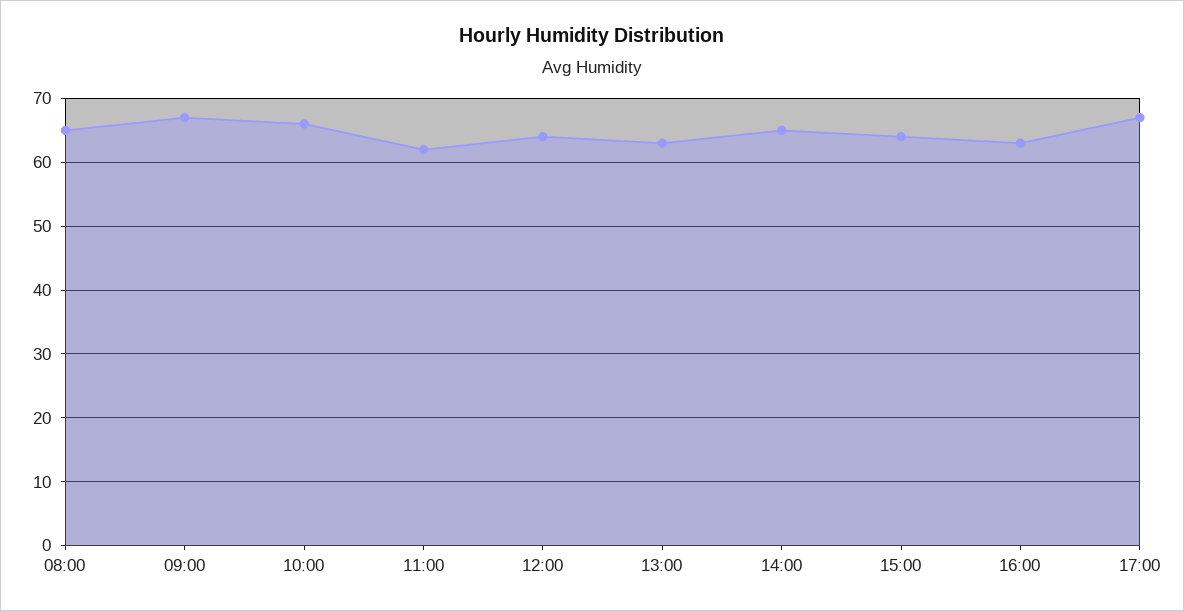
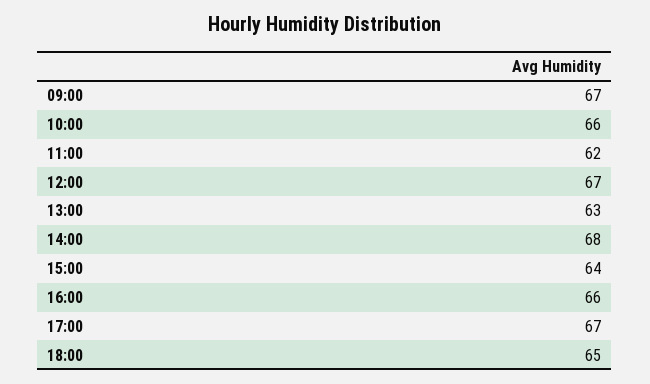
08:00: 65 -> none
12:00: 64 -> 67
14:00: 65 -> 68
16:00: 63 -> 66
18:00: none -> 65

